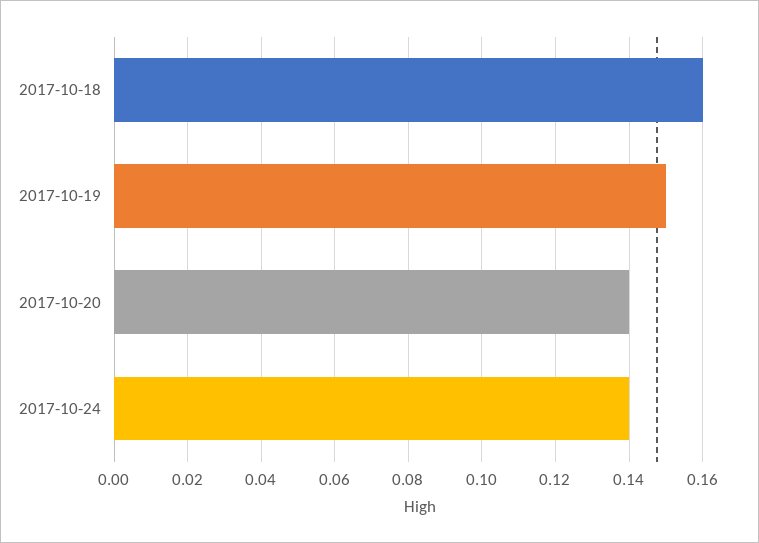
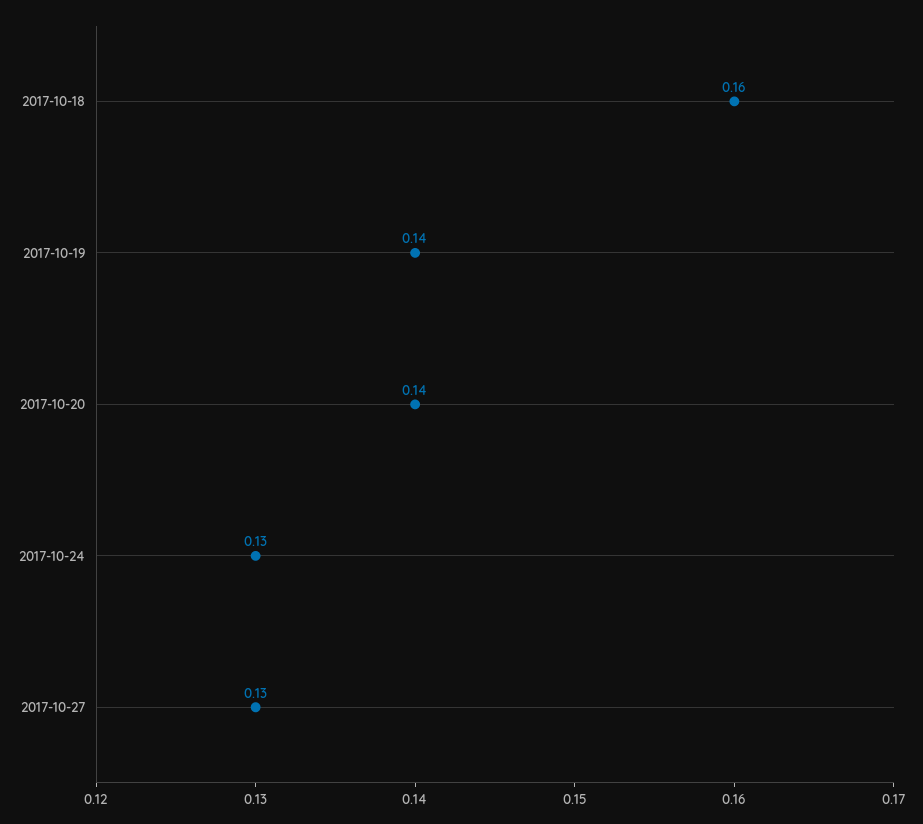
2017-10-19: 0.15 -> 0.14
2017-10-24: 0.14 -> 0.13
2017-10-27: none -> 0.13

